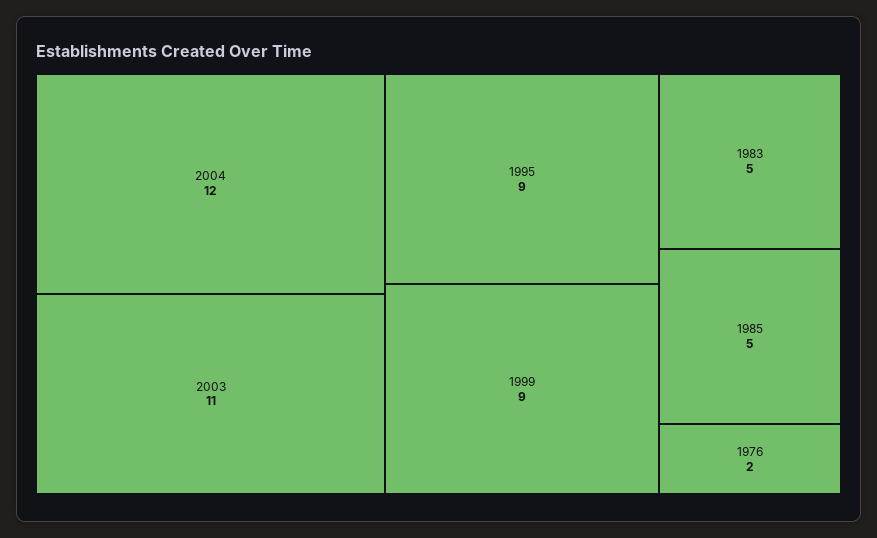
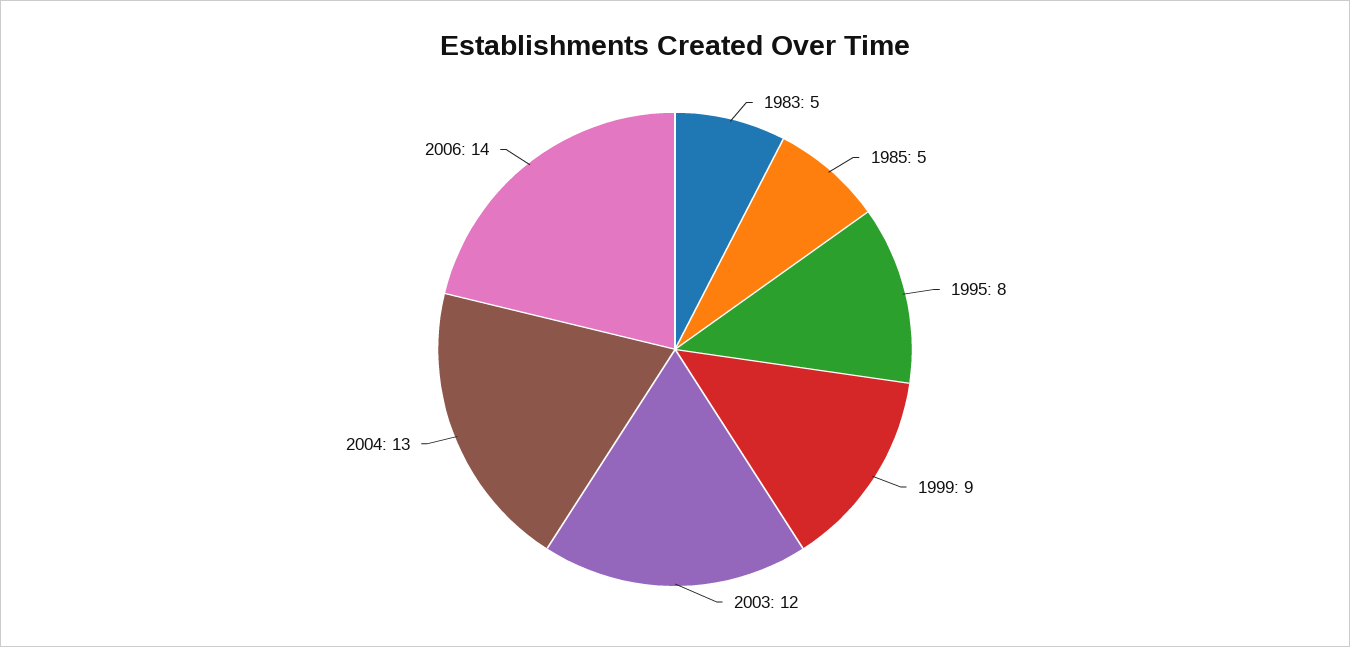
2004: 12 -> 13
2003: 11 -> 12
1995: 9 -> 8
1976: 2 -> none
2006: none -> 14

